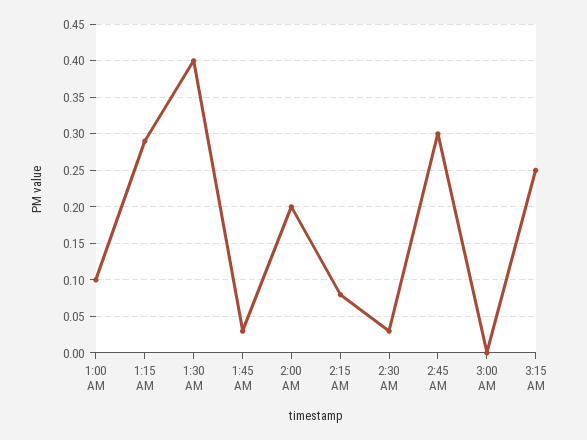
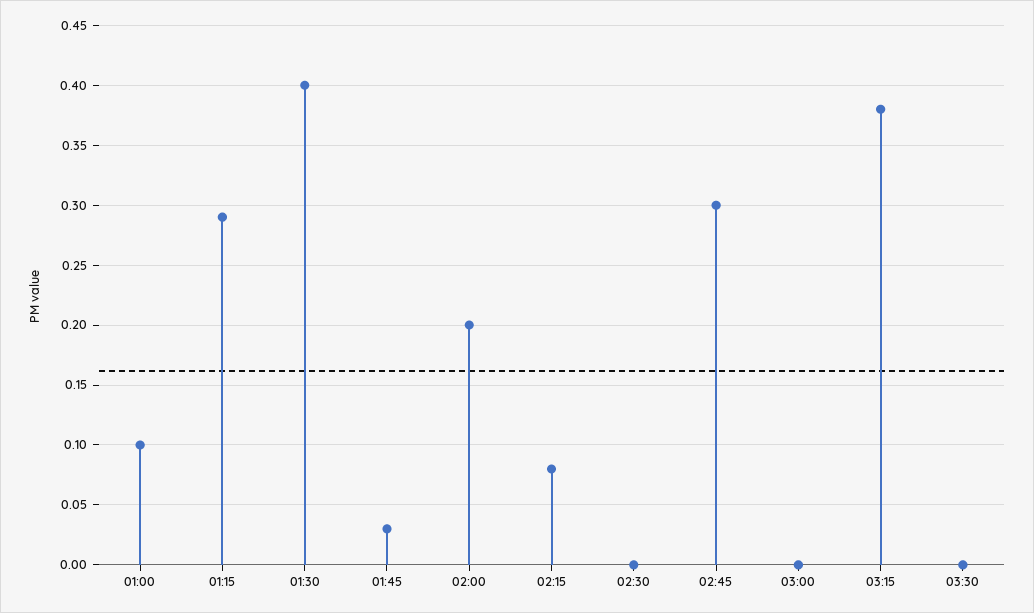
2:30 AM: 0.03 -> 0
3:15 AM: 0.25 -> 0.38
03:30: none -> 0

